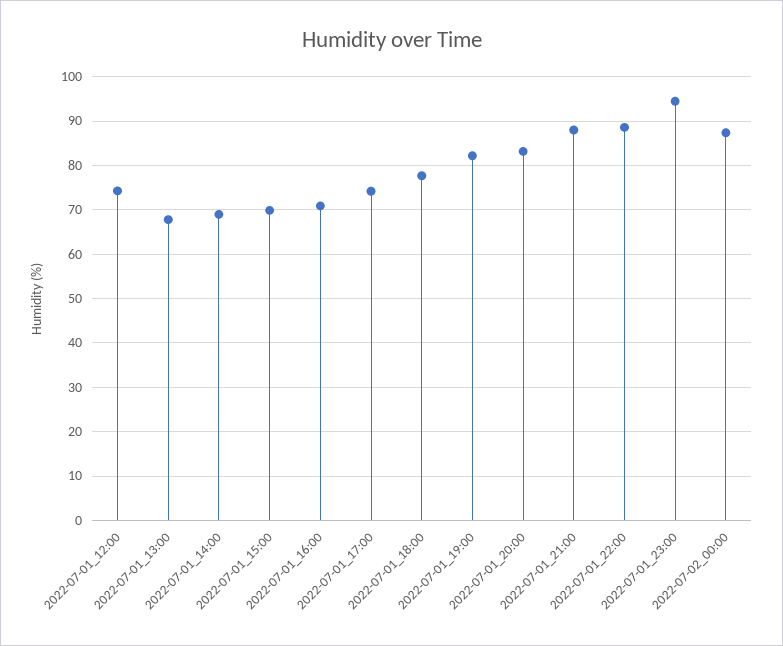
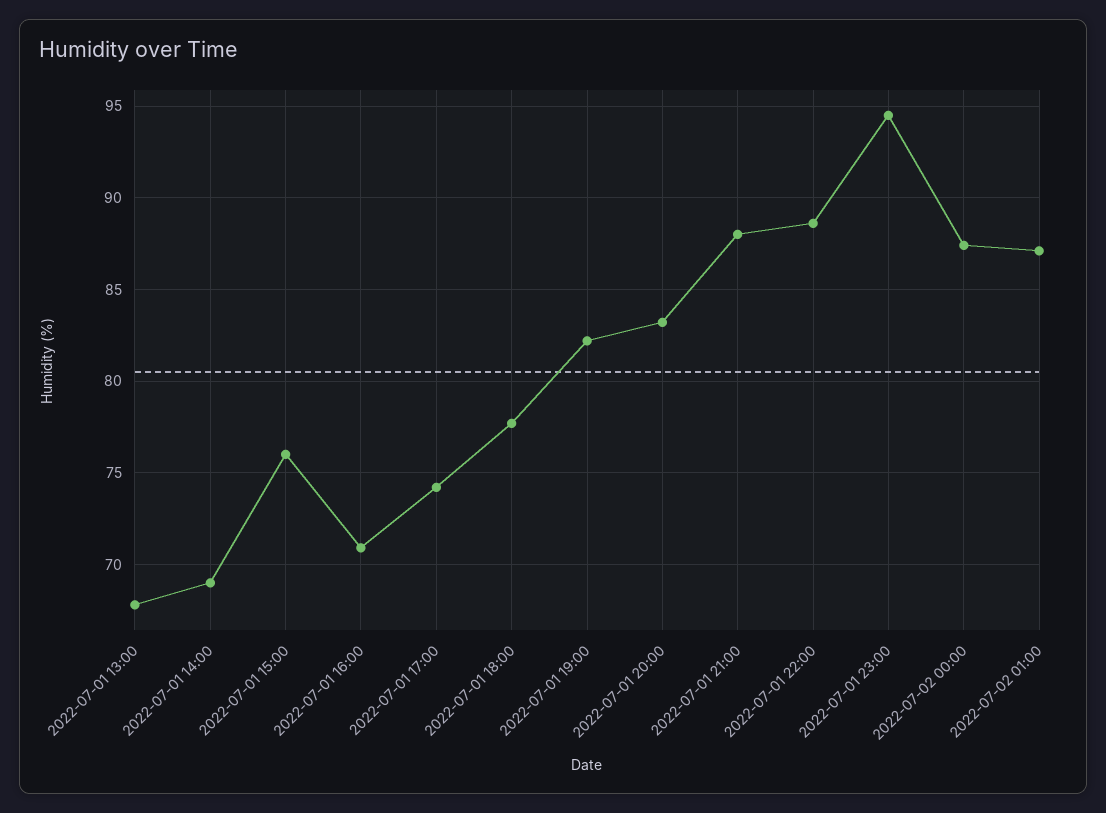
2022-07-01_12:00: 74 -> none
2022-07-01_15:00: 70 -> 76
2022-07-02 01:00: none -> 87

